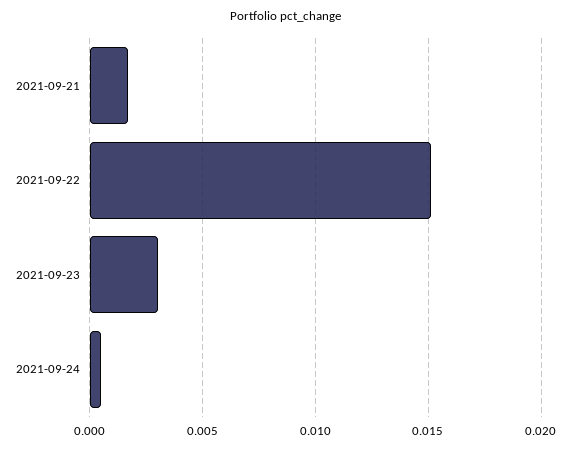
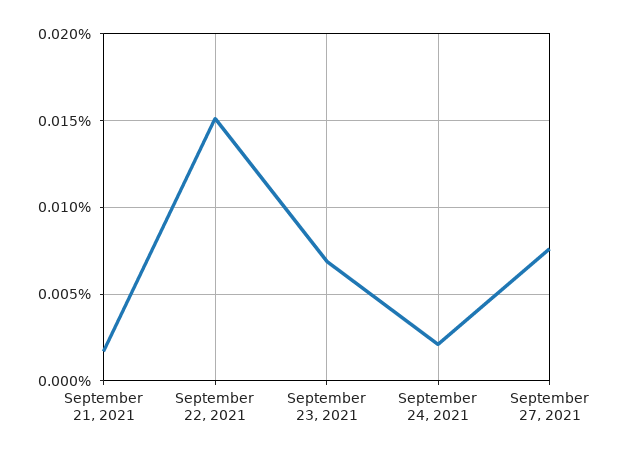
2021-09-23: 0.003 -> 0.007
2021-09-24: 0.0005 -> 0.002
September 27, 2021: none -> 0.0075

